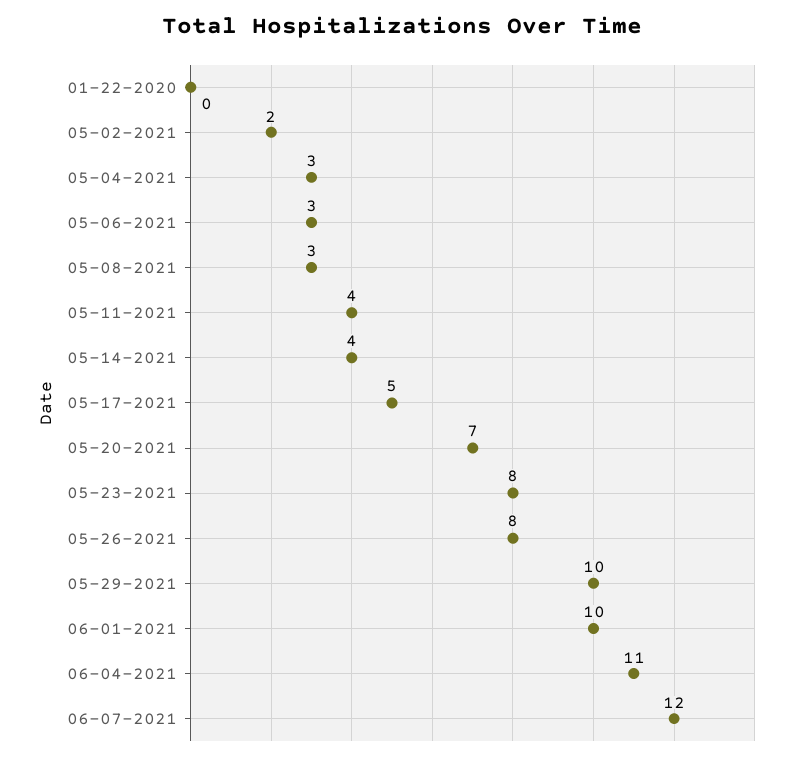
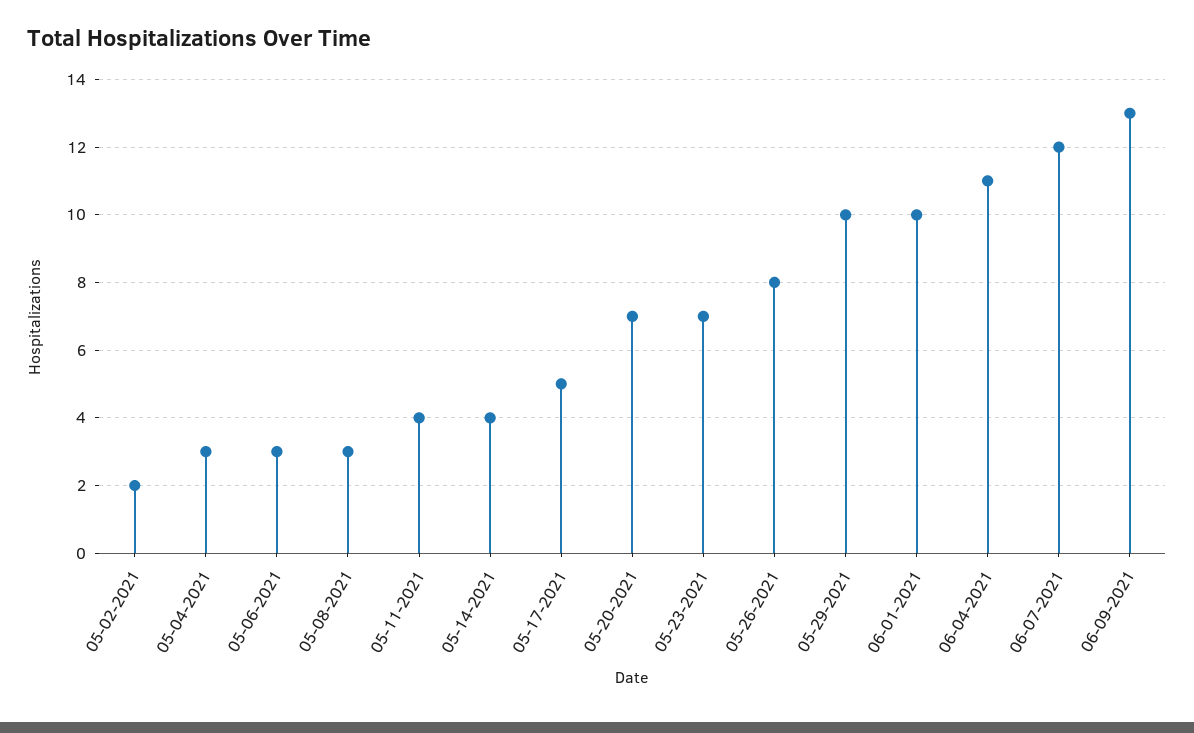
01-22-2020: 0 -> none
05-23-2021: 8 -> 7
06-09-2021: none -> 13

